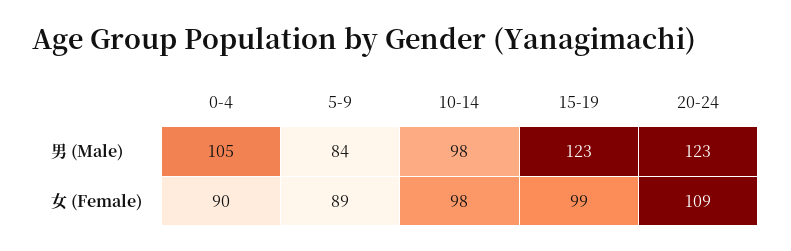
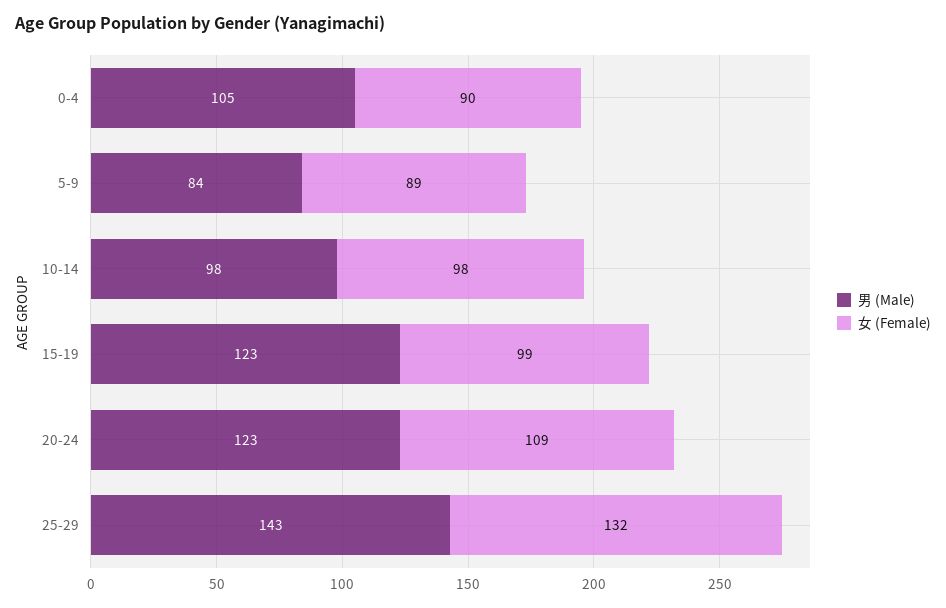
男 (Male), 25-29: none -> 143
女 (Female), 25-29: none -> 132

